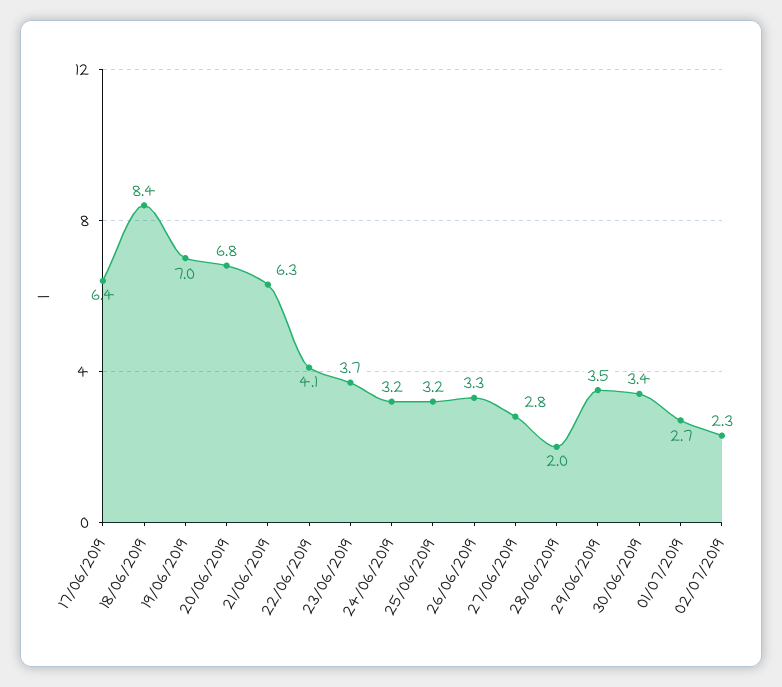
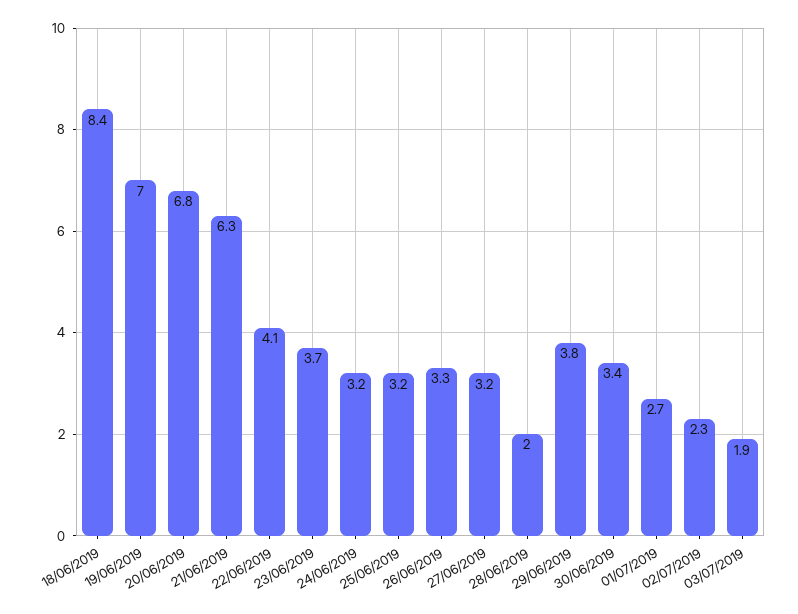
17/06/2019: 6.4 -> none
27/06/2019: 2.8 -> 3.2
29/06/2019: 3.5 -> 3.8
03/07/2019: none -> 1.9

